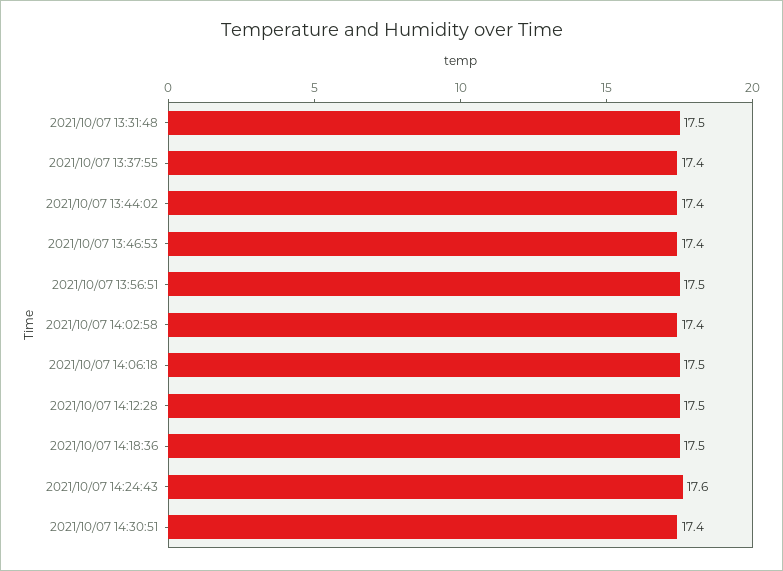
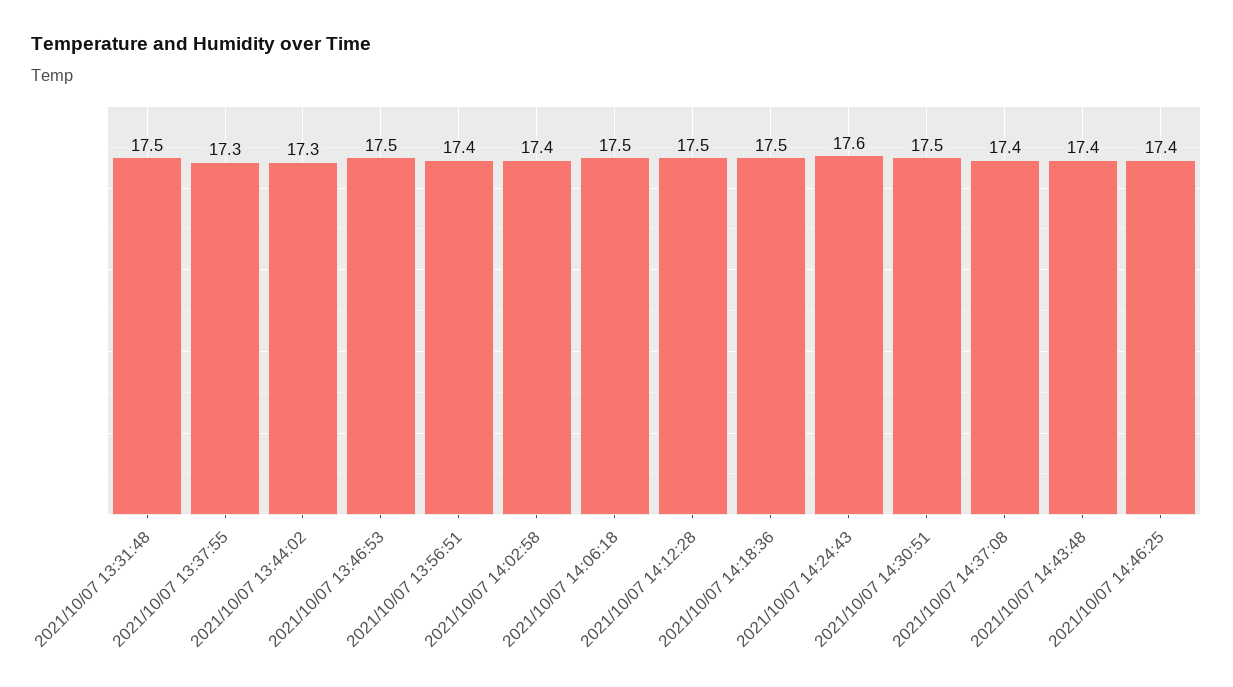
2021/10/07 13:37:55: 17.4 -> 17.3
2021/10/07 13:44:02: 17.4 -> 17.3
2021/10/07 13:46:53: 17.4 -> 17.5
2021/10/07 13:56:51: 17.5 -> 17.4
2021/10/07 14:30:51: 17.4 -> 17.5
2021/10/07 14:37:08: none -> 17.4
2021/10/07 14:43:48: none -> 17.4
2021/10/07 14:46:25: none -> 17.4

